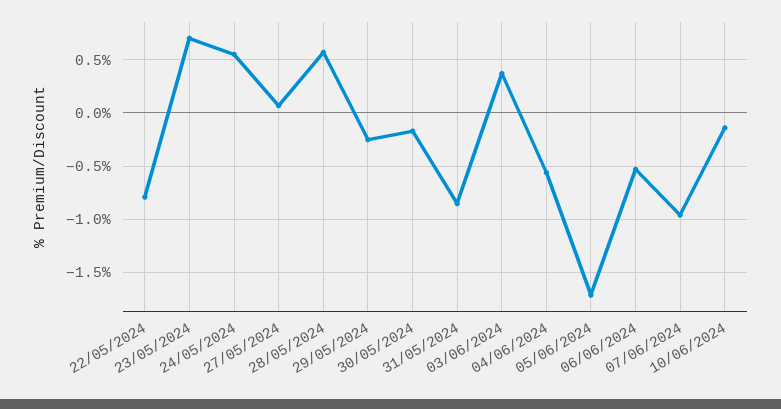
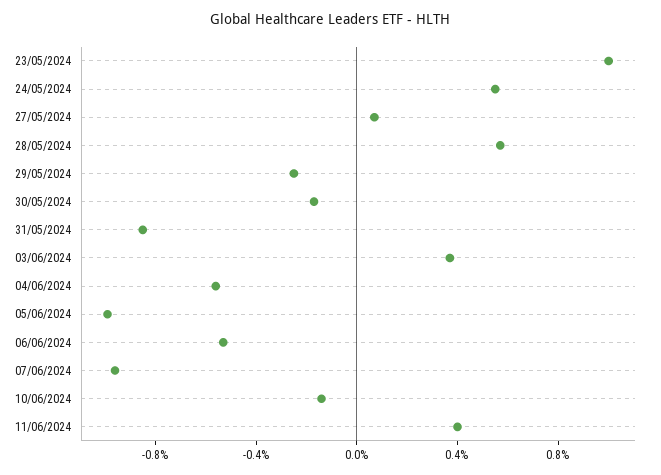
22/05/2024: -0.8 -> none
23/05/2024: 0.7 -> 1
05/06/2024: -1.7 -> -1
11/06/2024: none -> 0.4

